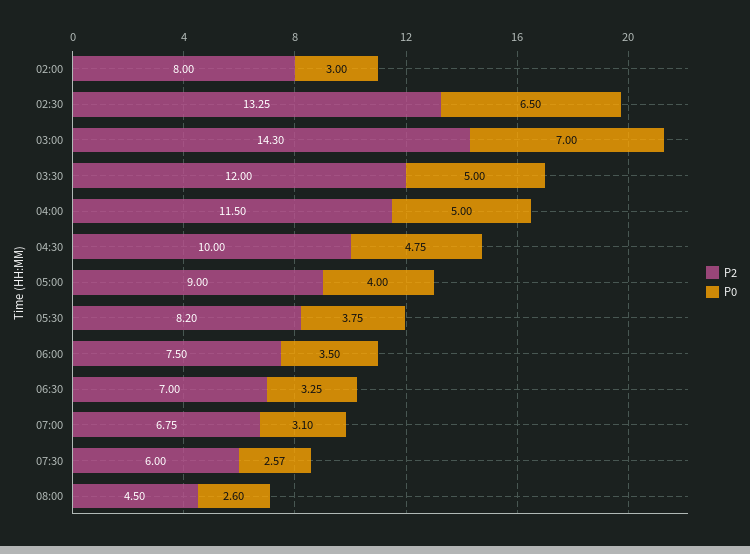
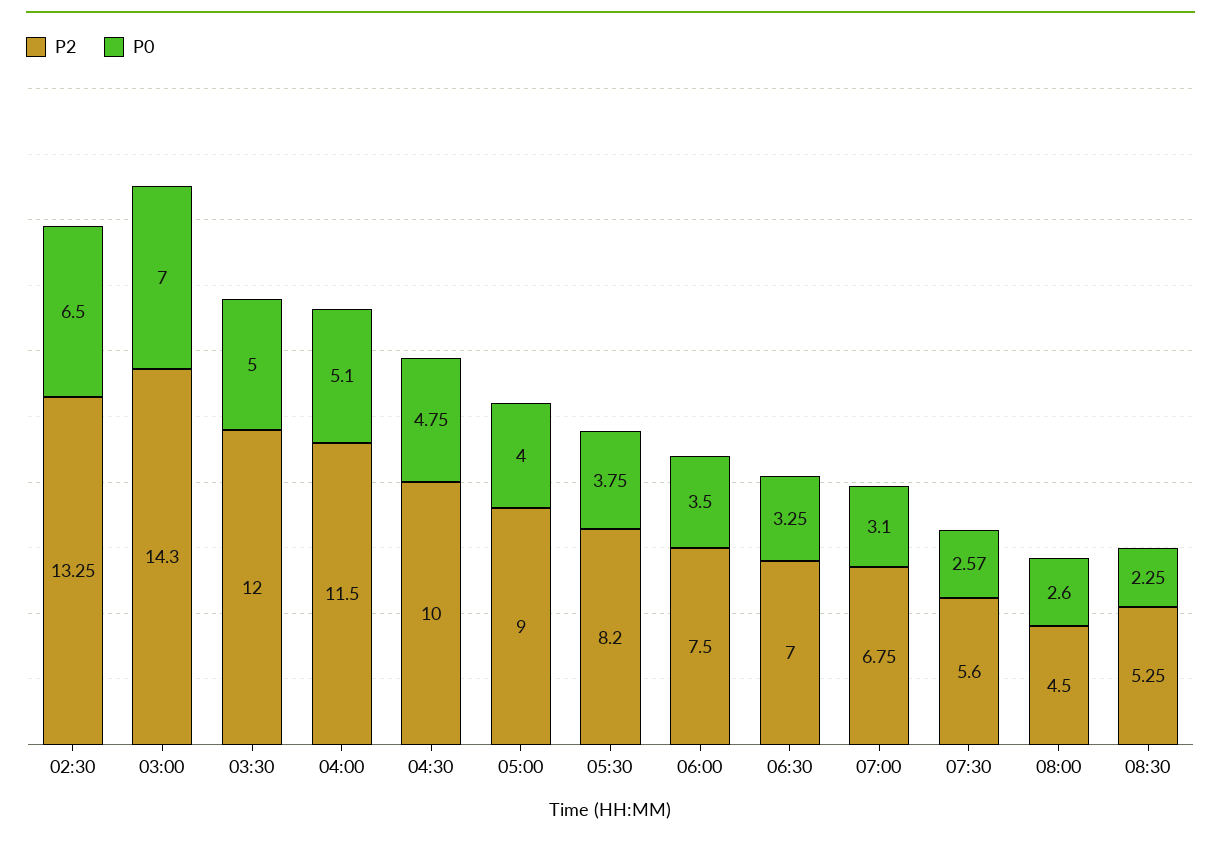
P2, 02:00: 8 -> none
P0, 02:00: 3 -> none
P0, 04:00: 5 -> 5.1
P2, 07:30: 6 -> 5.6
P2, 08:30: none -> 5.25
P0, 08:30: none -> 2.25

